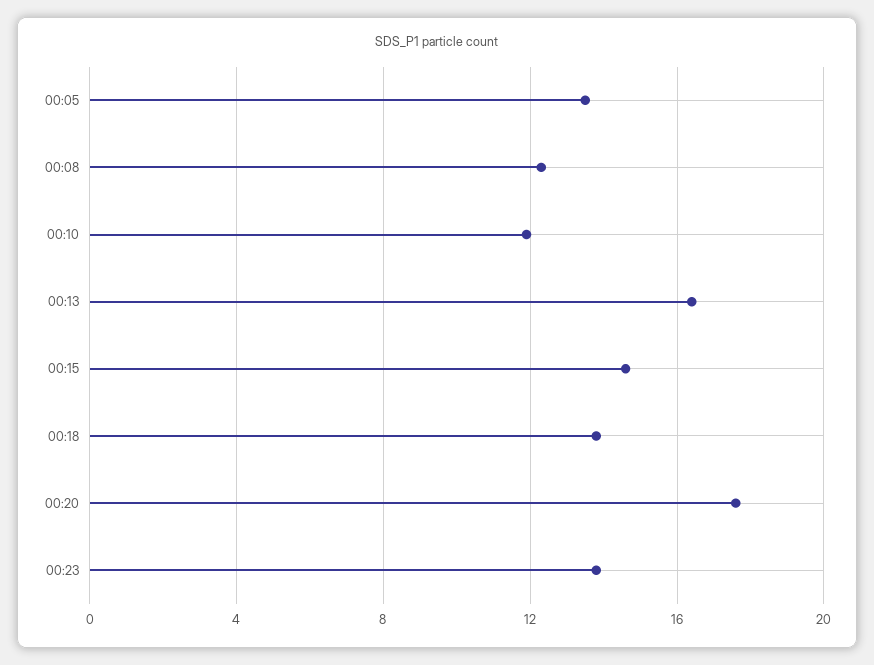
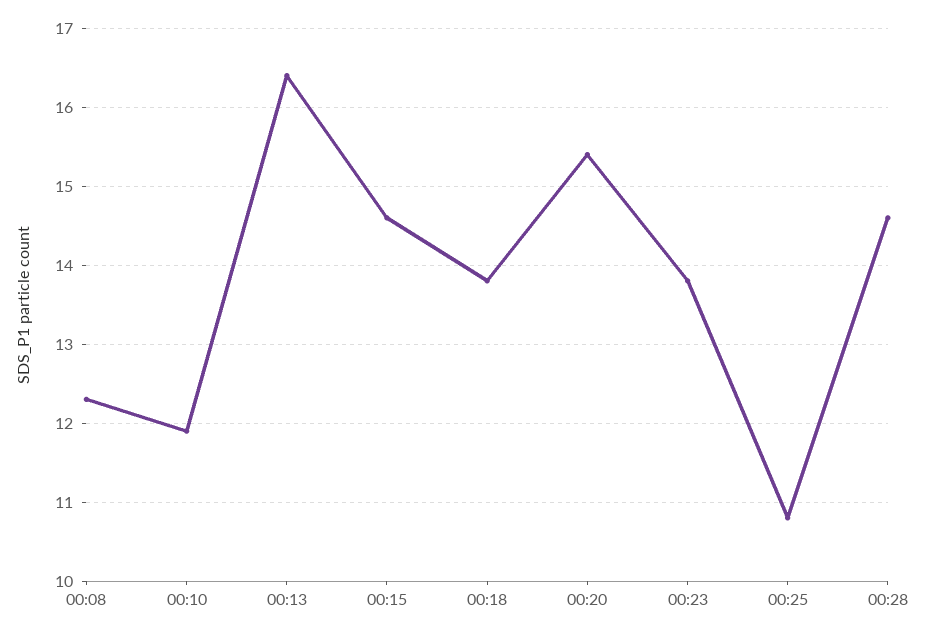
00:05: 13.5 -> none
00:20: 17.5 -> 15.4
00:25: none -> 10.8
00:28: none -> 14.6

